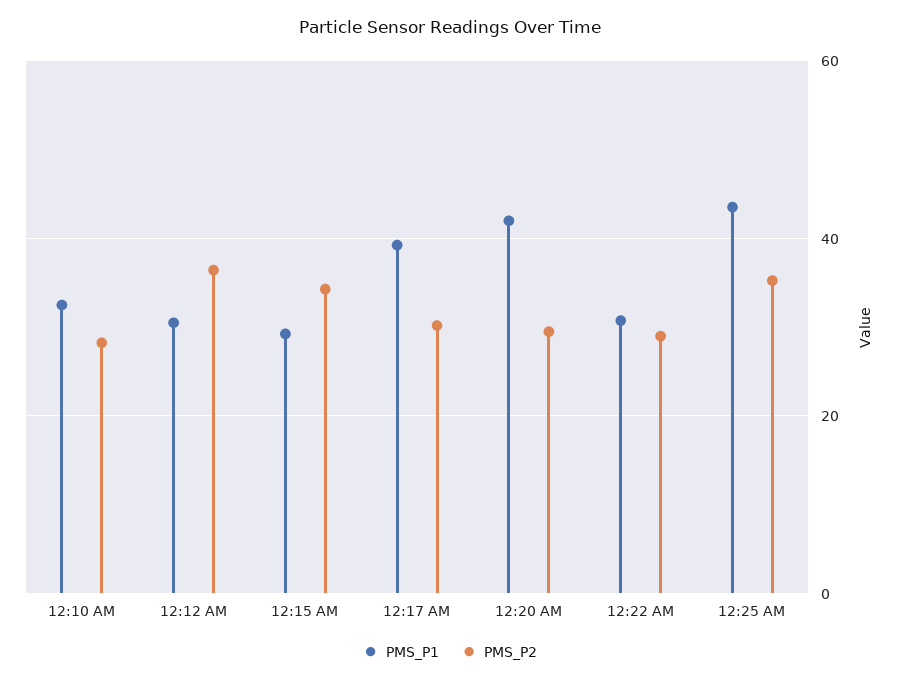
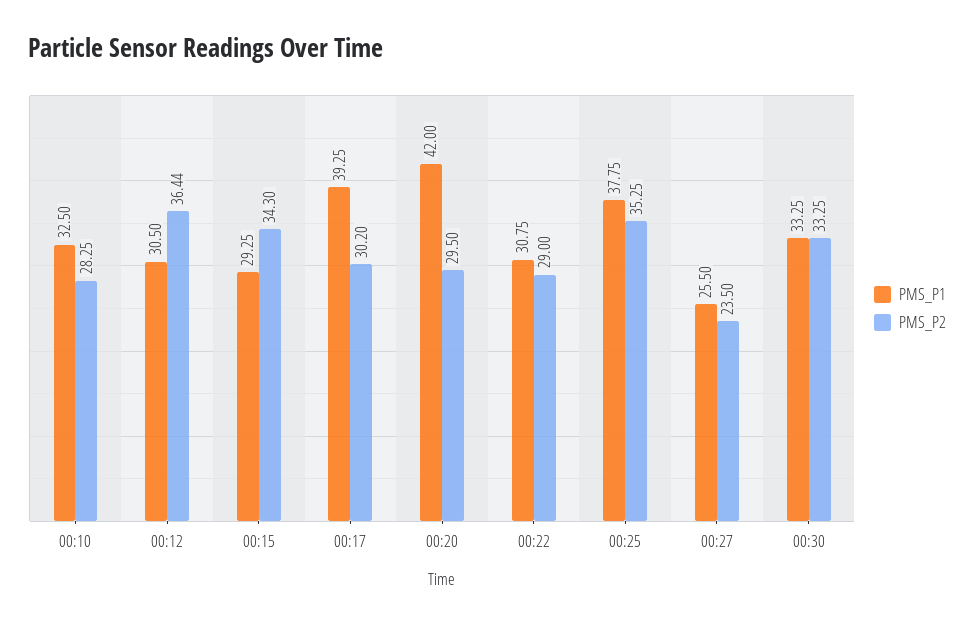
PMS_P1, 12:25 AM: 44 -> 37.75
PMS_P1, 00:27: none -> 25.5
PMS_P2, 00:27: none -> 23.5
PMS_P1, 00:30: none -> 33.25
PMS_P2, 00:30: none -> 33.25

